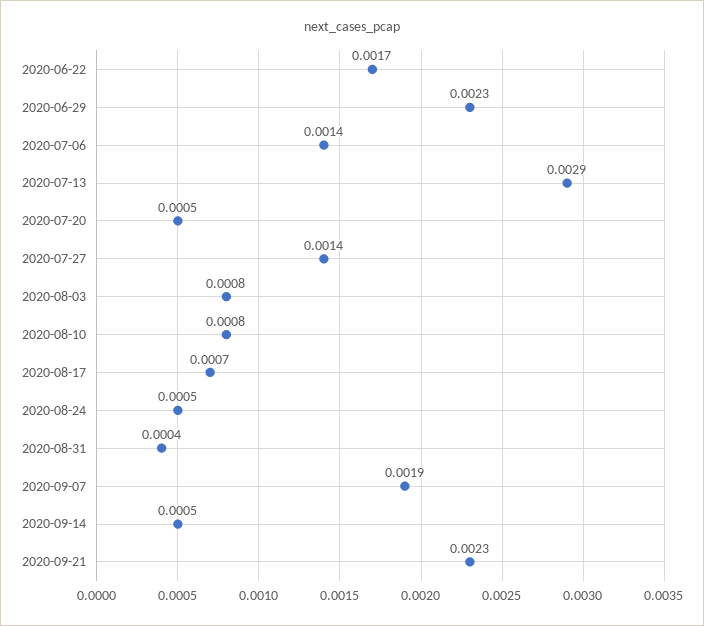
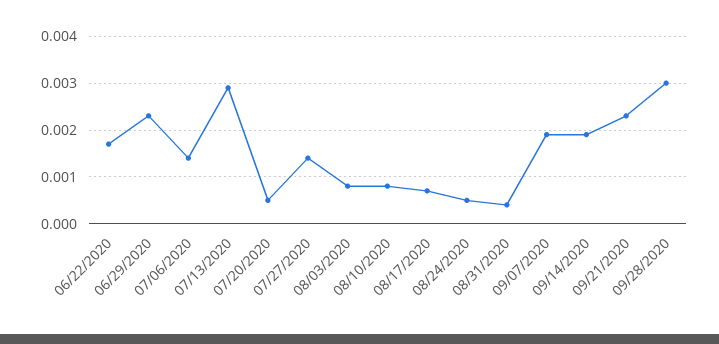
2020-09-14: 0.0005 -> 0.002
09/28/2020: none -> 0.003

